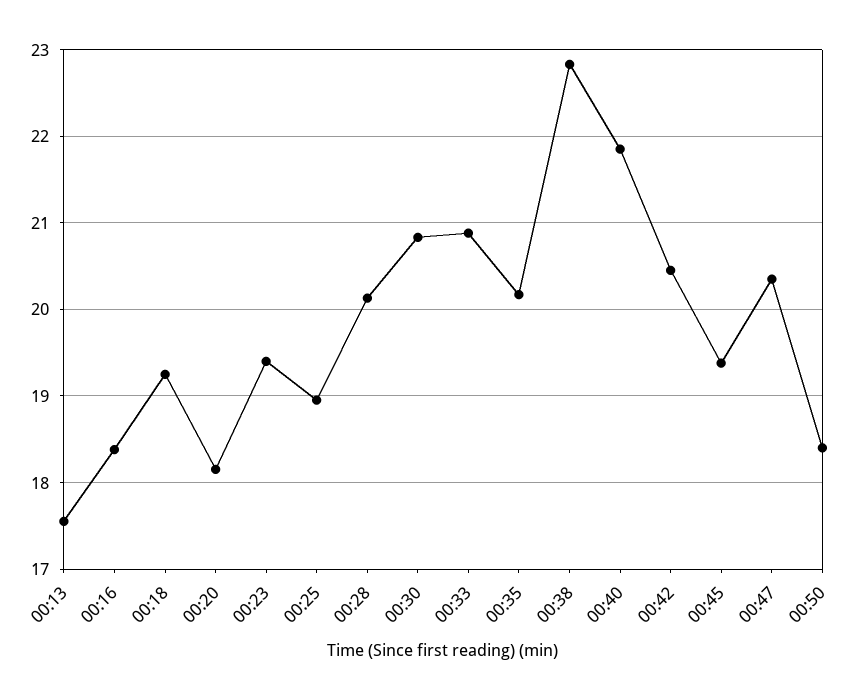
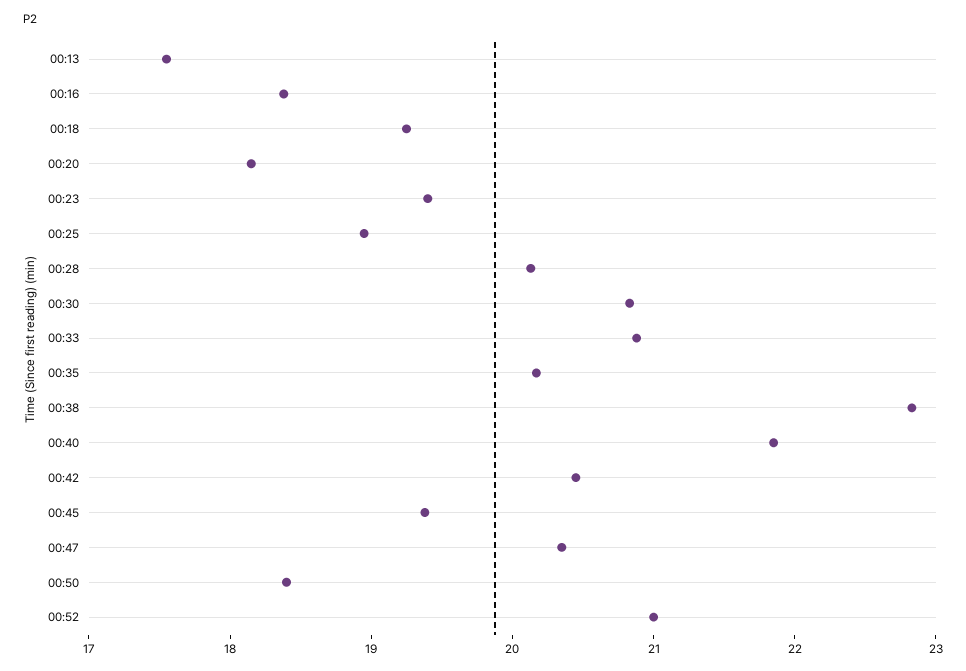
00:52: none -> 21

